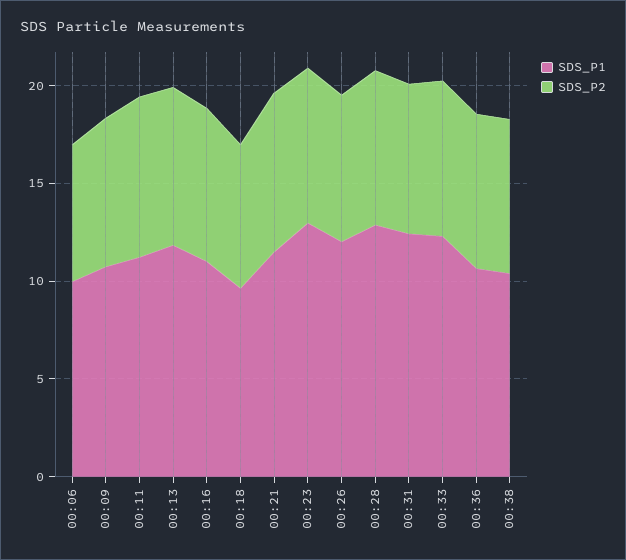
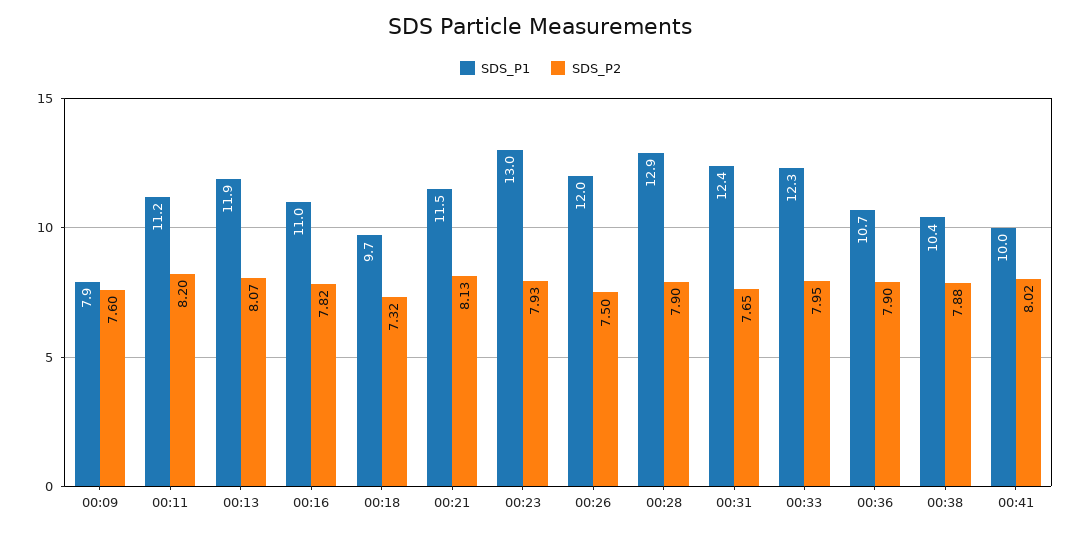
SDS_P1, 00:06: 10 -> none
SDS_P2, 00:06: 7 -> none
SDS_P1, 00:09: 11 -> 7.9
SDS_P1, 00:41: none -> 10
SDS_P2, 00:41: none -> 8.02

